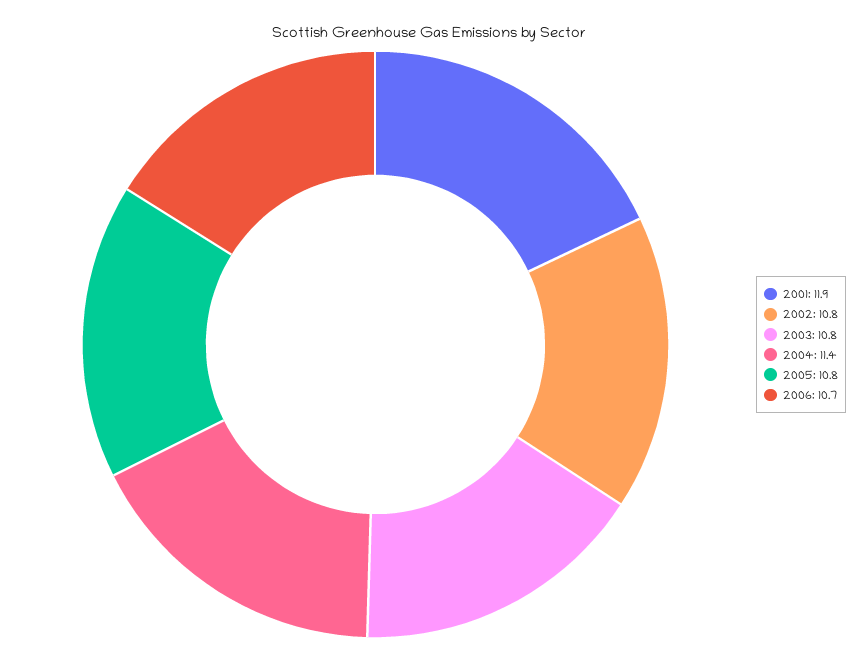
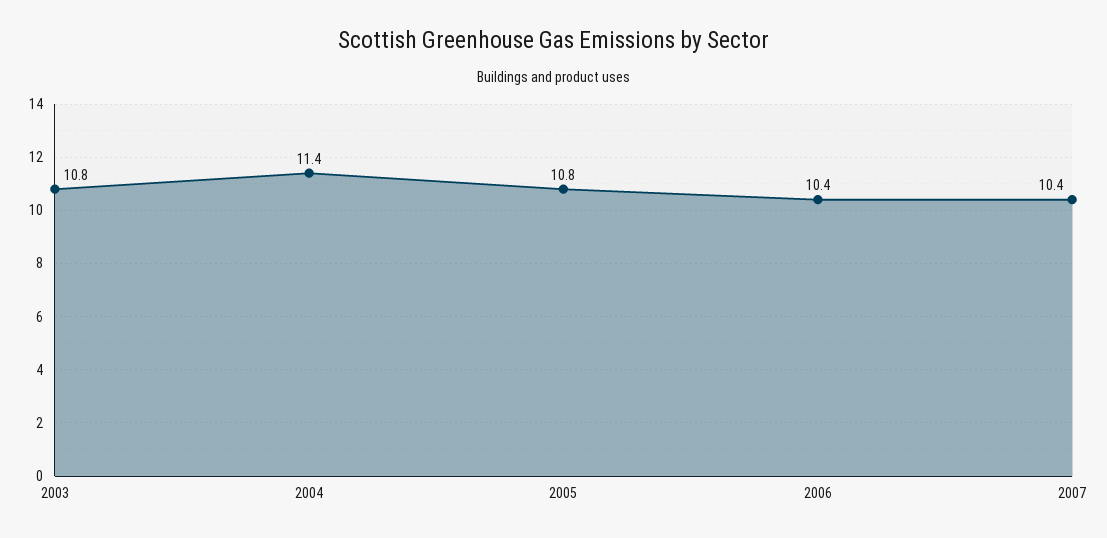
2001: 11.9 -> none
2002: 10.8 -> none
2006: 10.7 -> 10.4
2007: none -> 10.4

